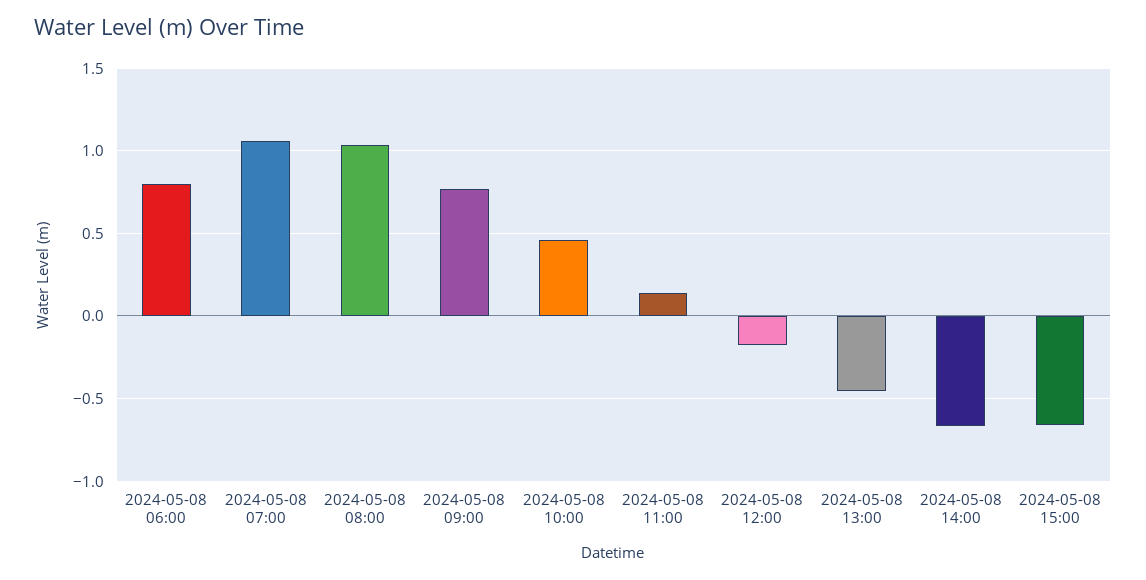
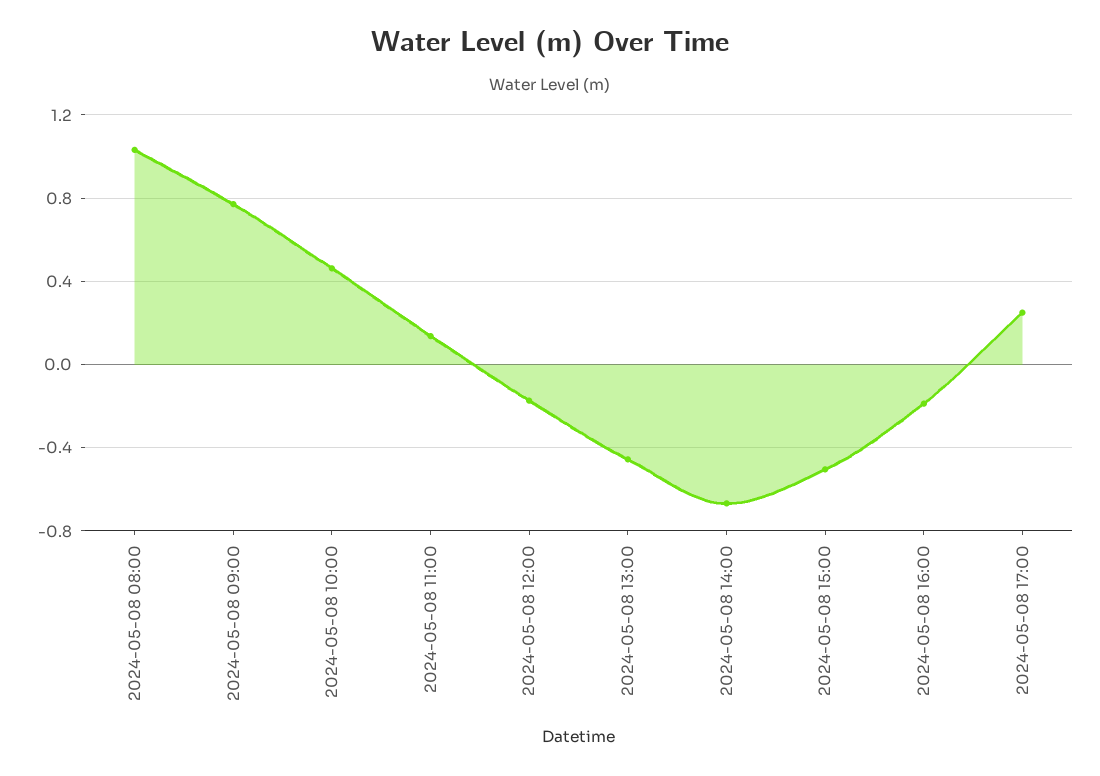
2024-05-08 06:00: 0.8 -> none
2024-05-08 07:00: 1.05 -> none
2024-05-08 15:00: -0.65 -> -0.5
2024-05-08 16:00: none -> -0.2
2024-05-08 17:00: none -> 0.25

